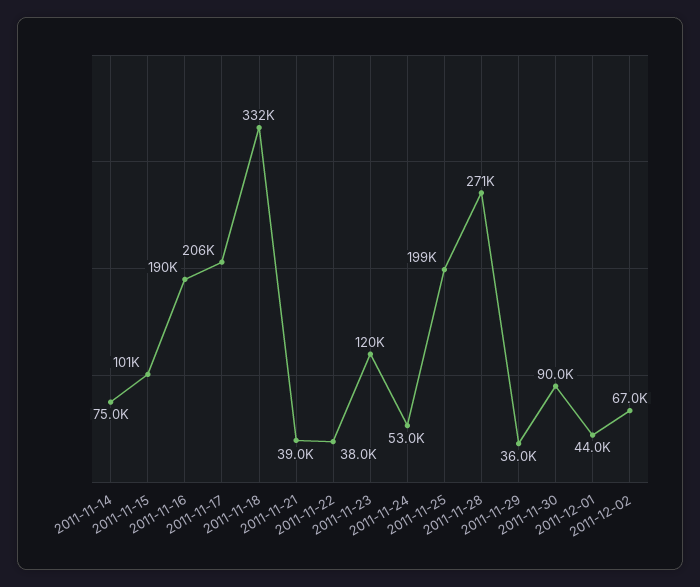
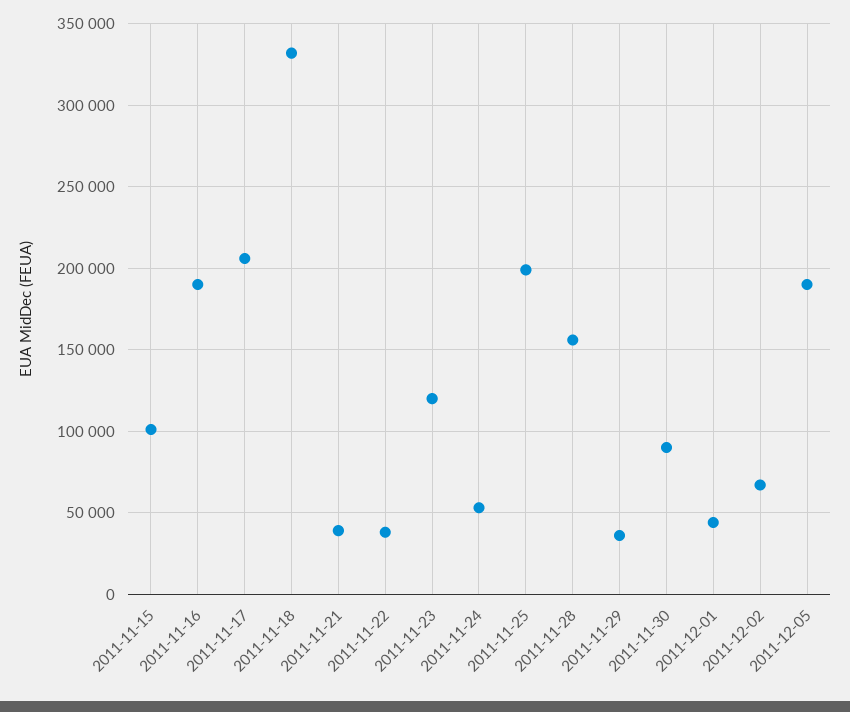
2011-11-14: 75000 -> none
2011-11-28: 271000 -> 155000
2011-12-05: none -> 190000

